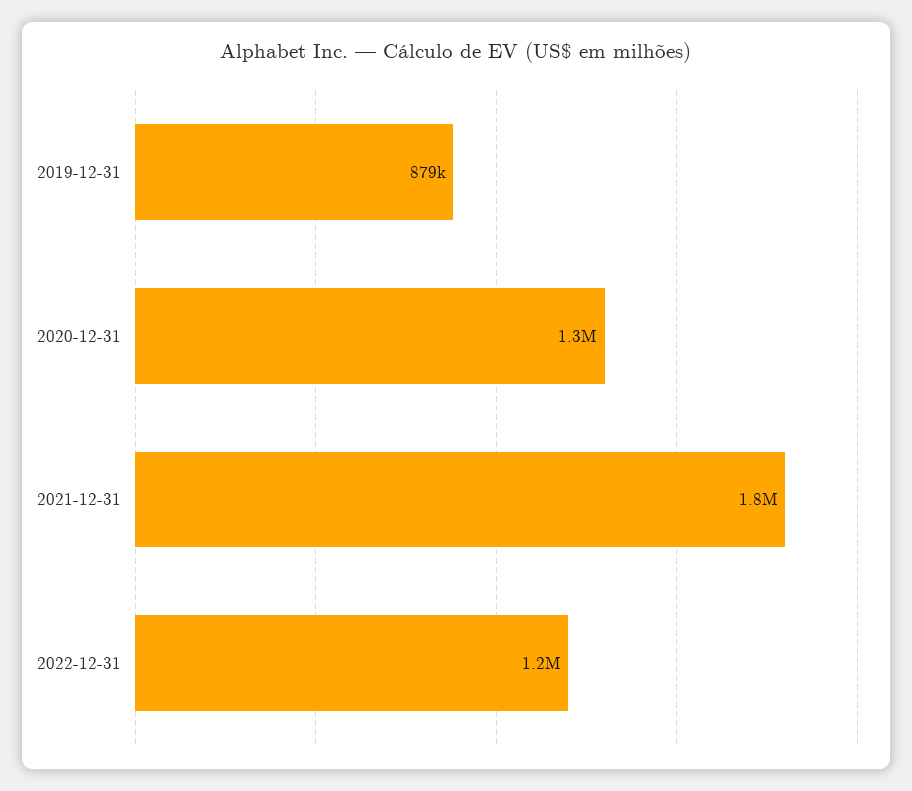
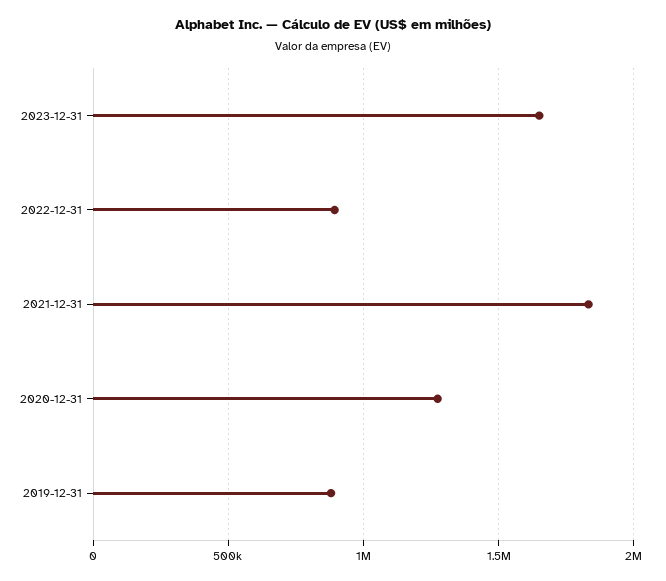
2022-12-31: 1200000 -> 900000
2023-12-31: none -> 1650000

